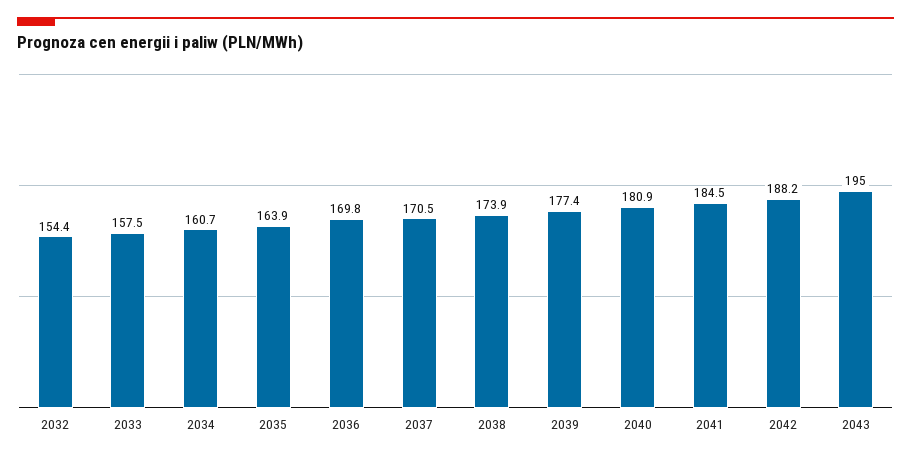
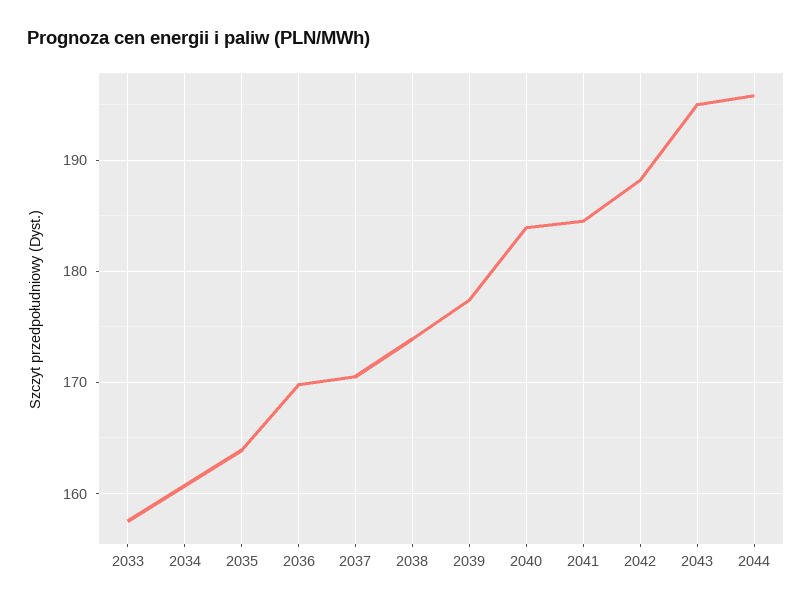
2032: 154.4 -> none
2040: 180.9 -> 184
2044: none -> 196

